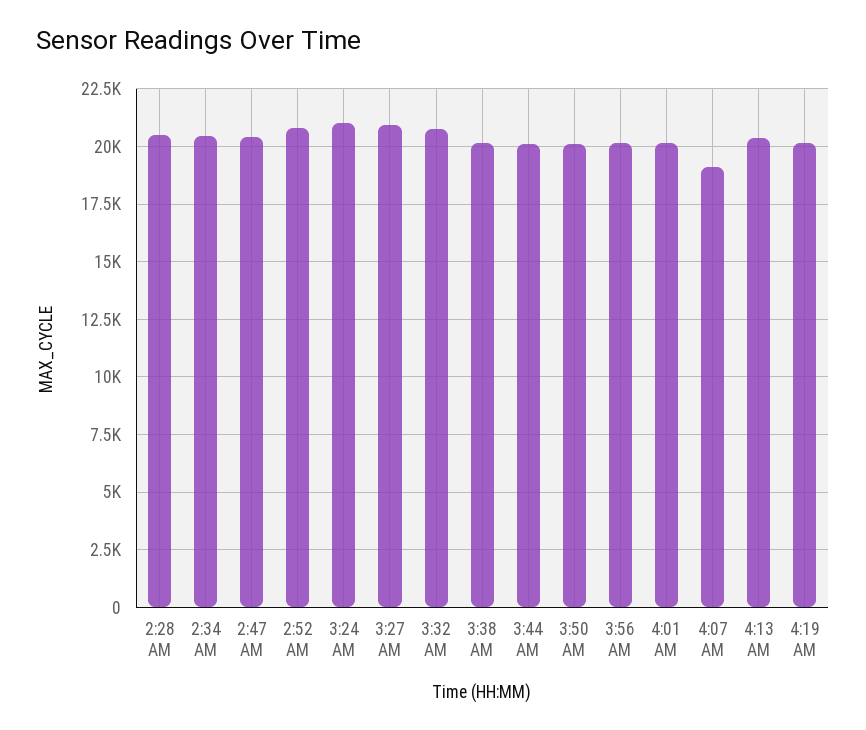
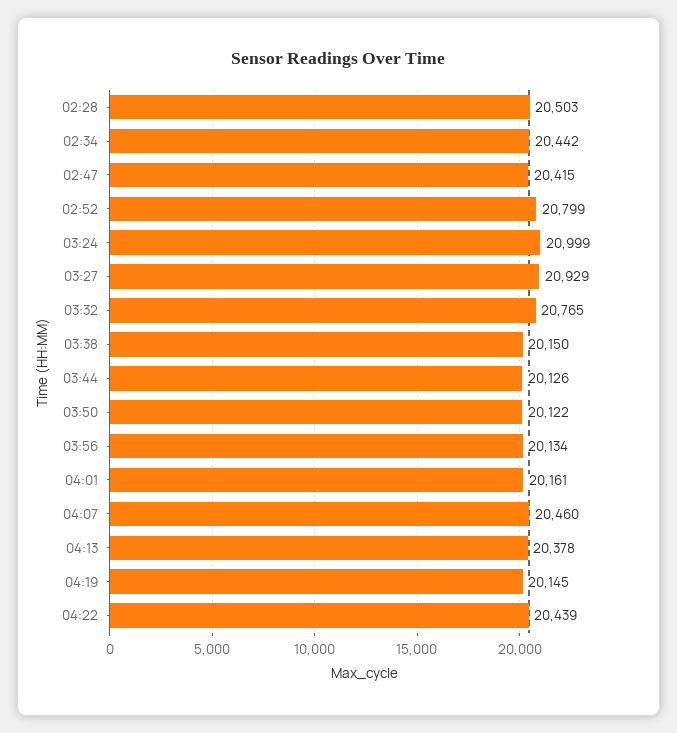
4:07 AM: 19000 -> 20460
04:22: none -> 20439

